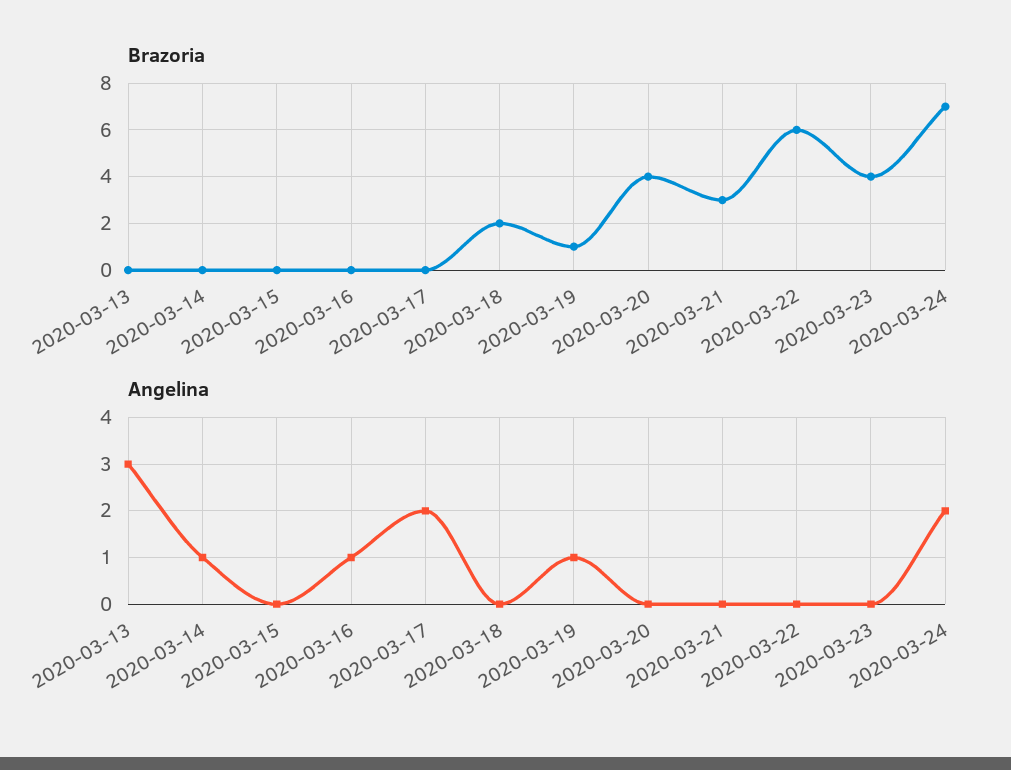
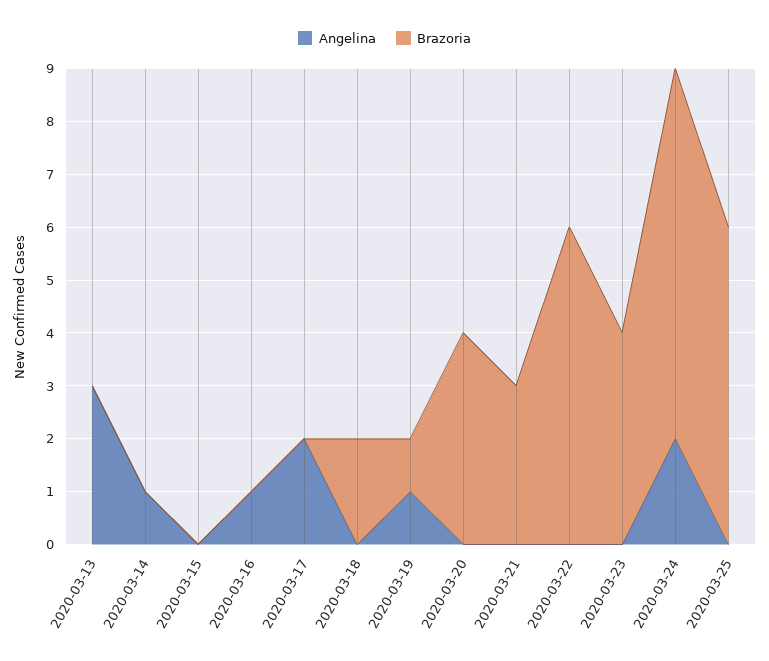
Angelina, 2020-03-25: none -> 0
Brazoria, 2020-03-25: none -> 6

